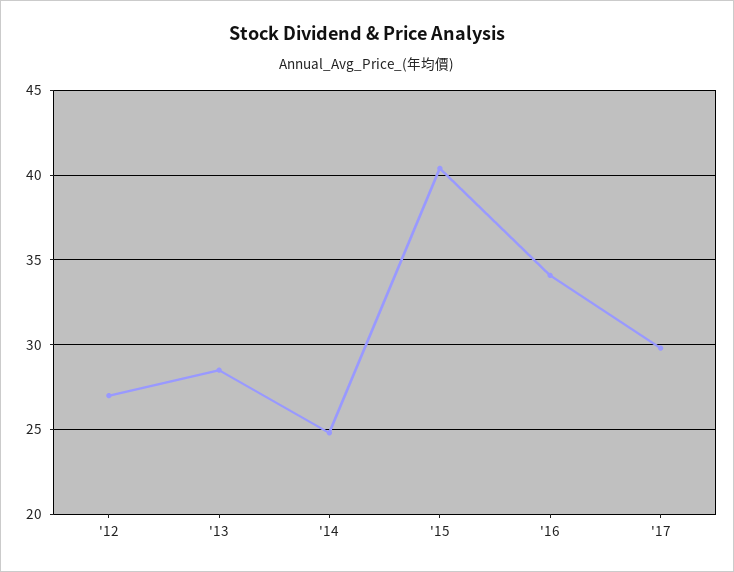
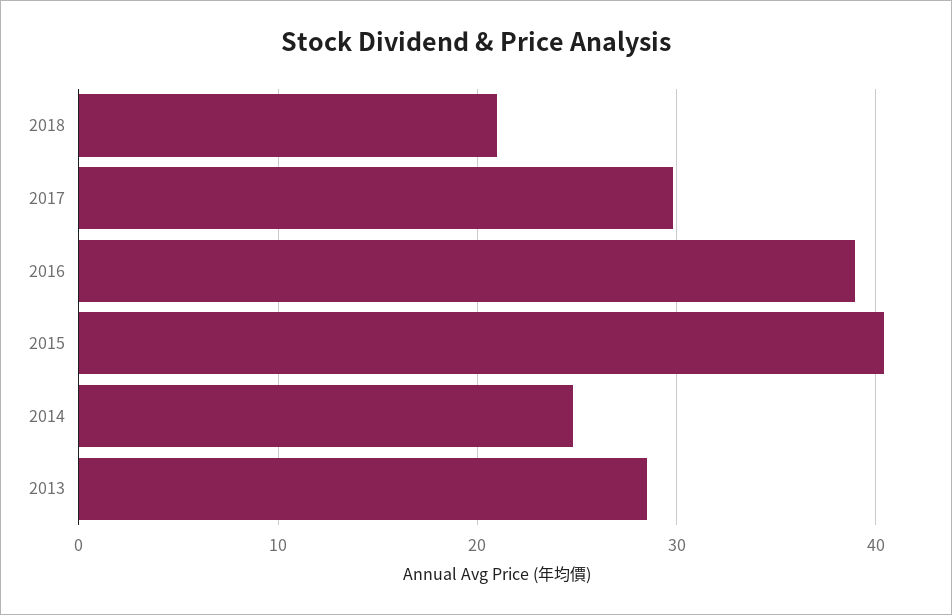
'12: 27 -> none
'16: 34 -> 39
2018: none -> 21

